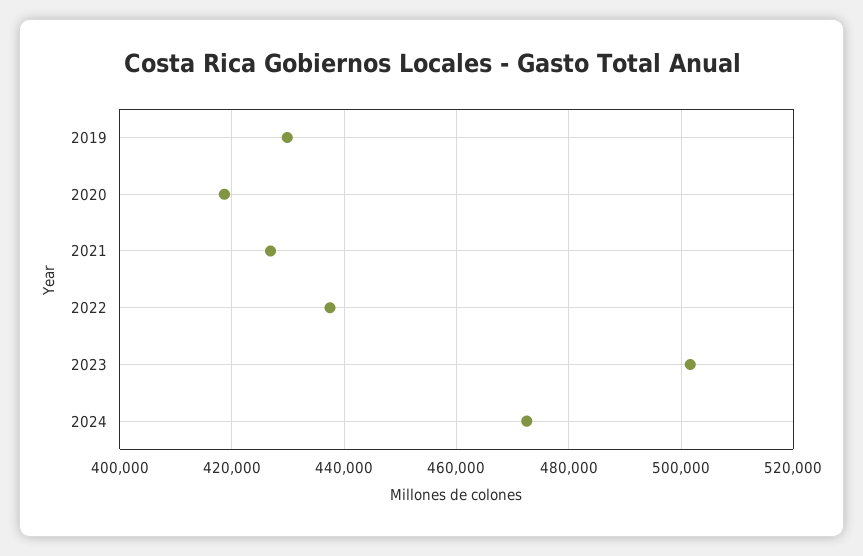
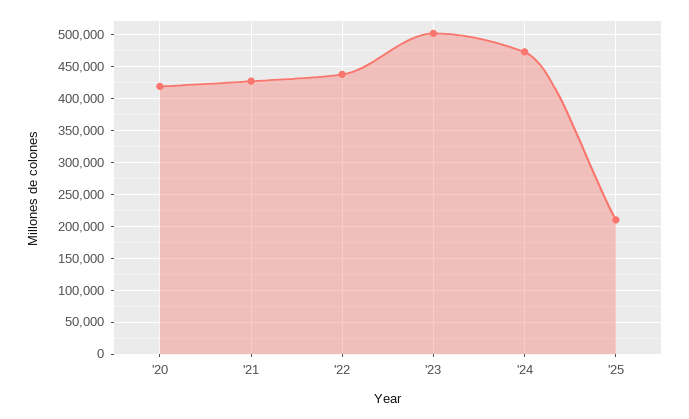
2019: 430000 -> none
'25: none -> 210000

